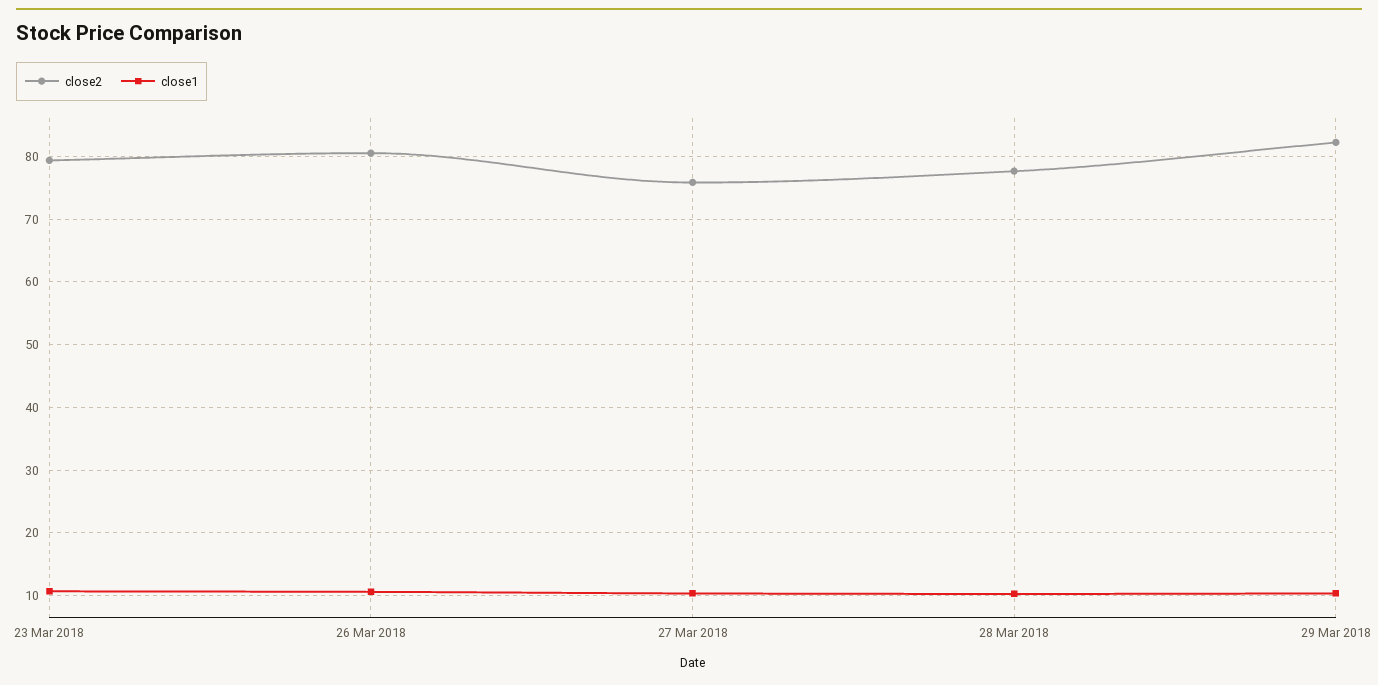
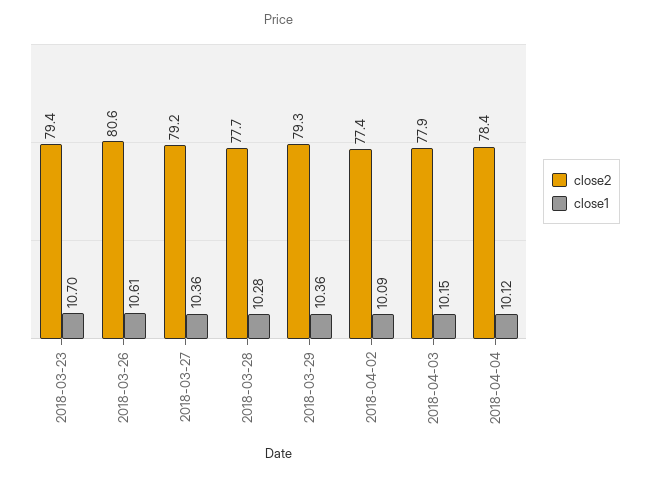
close2, 27 Mar 2018: 76 -> 79.2
close2, 29 Mar 2018: 82 -> 79.3
close2, 2018-04-02: none -> 77.4
close1, 2018-04-02: none -> 10.09
close2, 2018-04-03: none -> 77.9
close1, 2018-04-03: none -> 10.15
close2, 2018-04-04: none -> 78.4
close1, 2018-04-04: none -> 10.12

